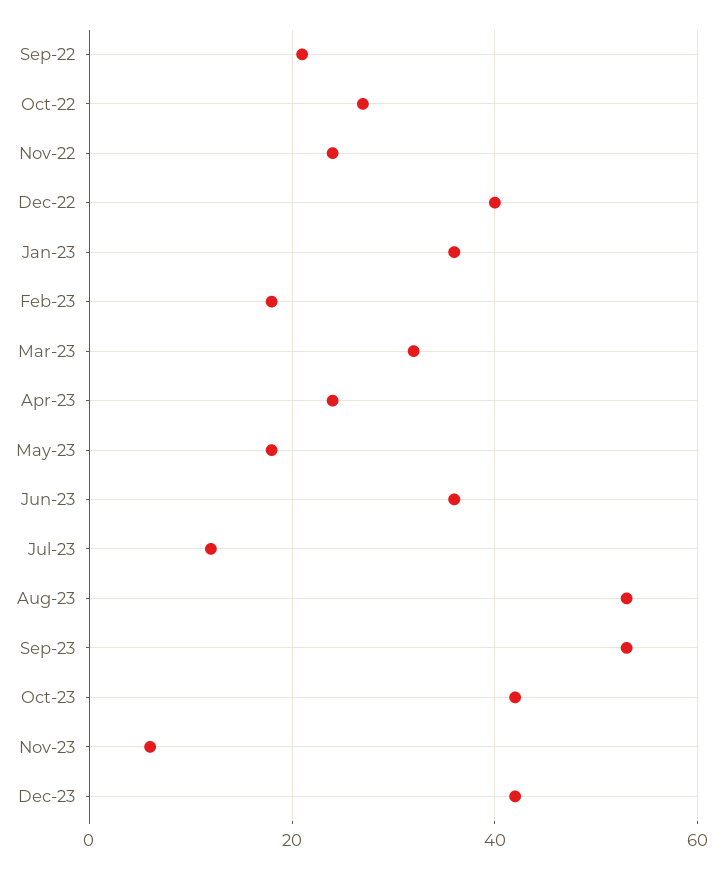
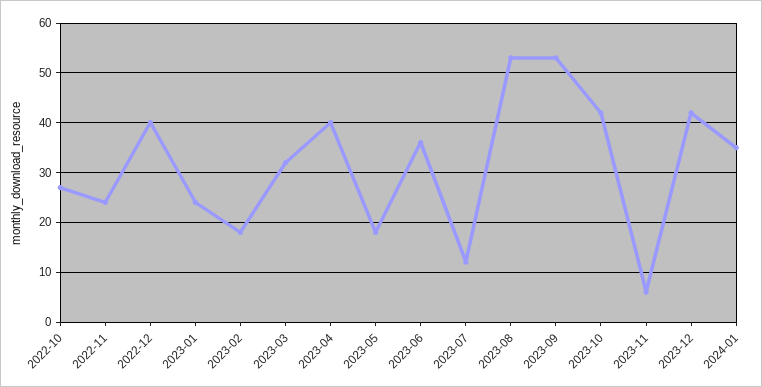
Sep-22: 20 -> none
Jan-23: 35 -> 25
Apr-23: 25 -> 40
2024-01: none -> 35

